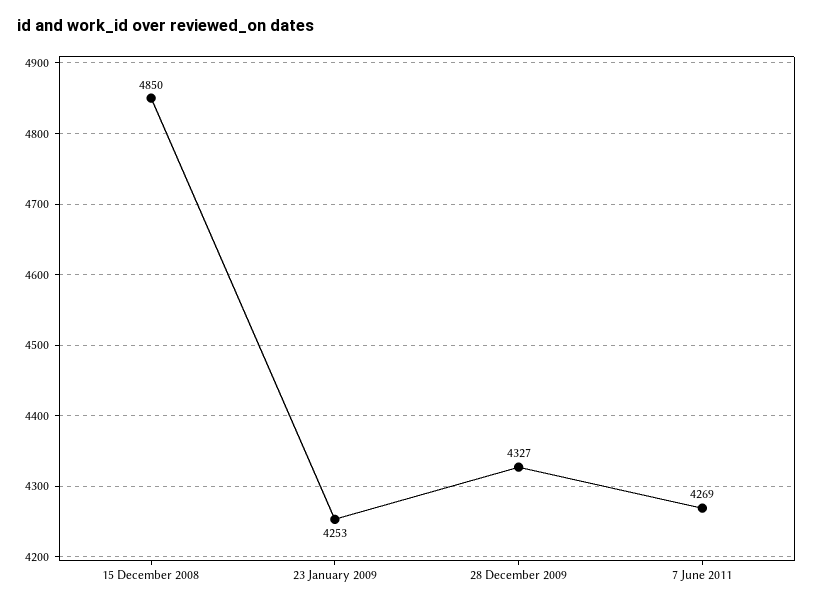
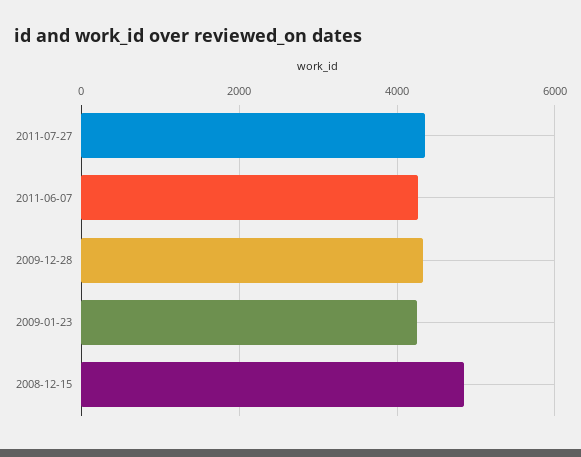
2011-07-27: none -> 4400

